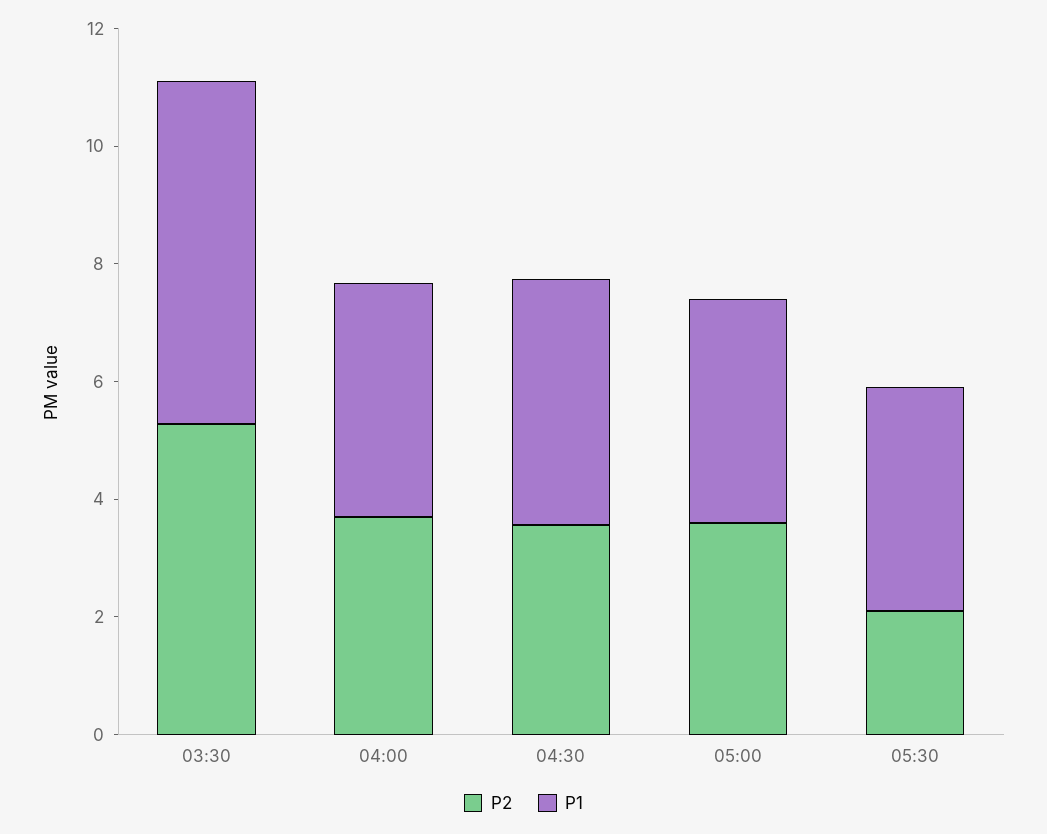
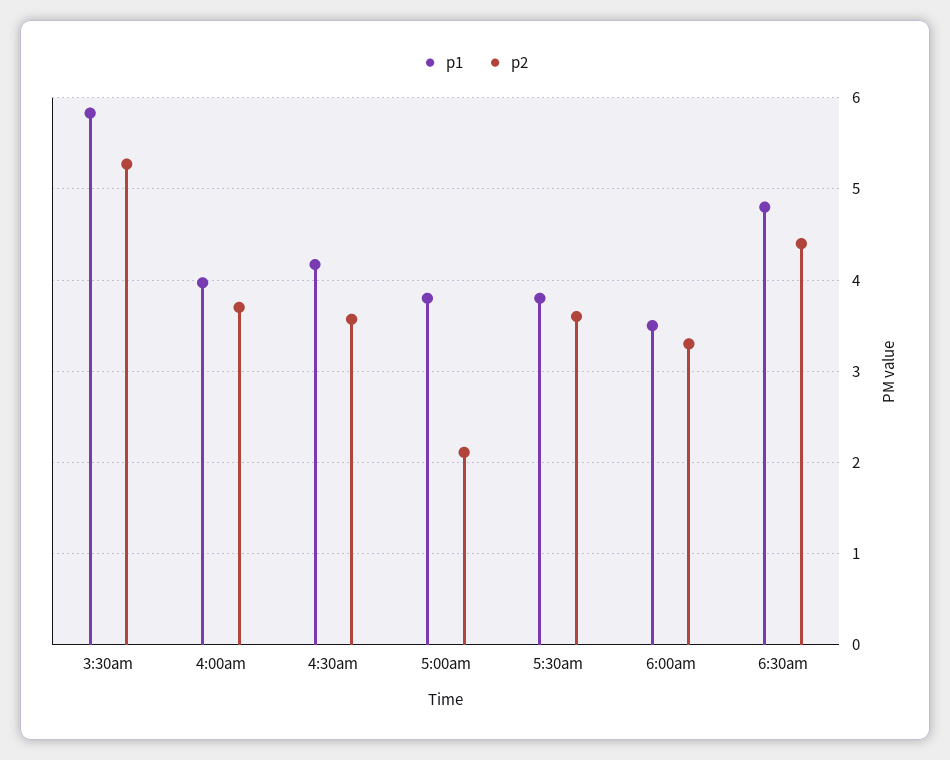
P2, 05:00: 3.5 -> 2.1
P2, 05:30: 2 -> 3.6
P1, 6:00am: none -> 3.5
P2, 6:00am: none -> 3.3
P1, 6:30am: none -> 4.8
P2, 6:30am: none -> 4.4

